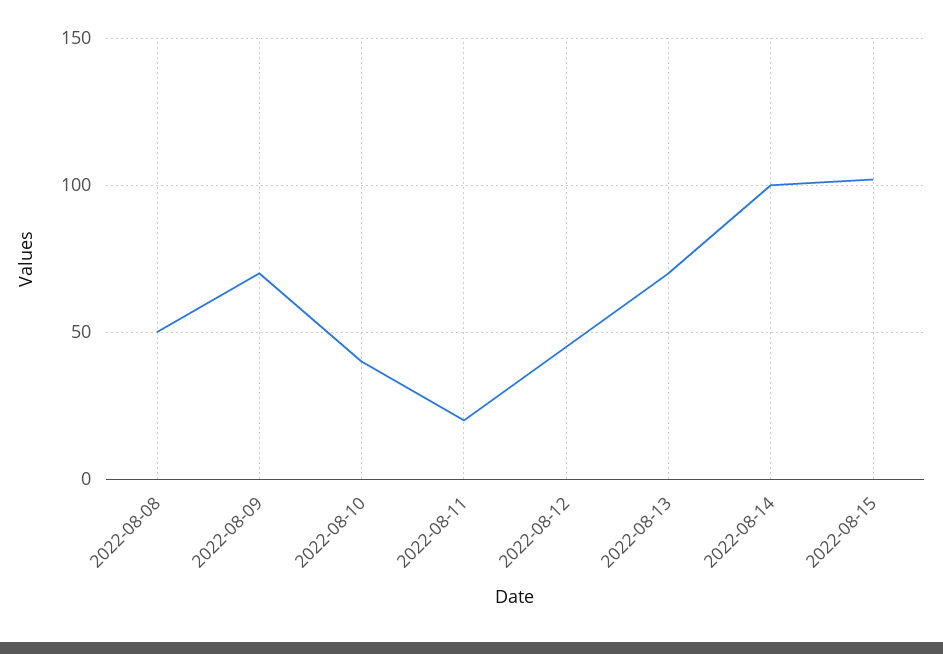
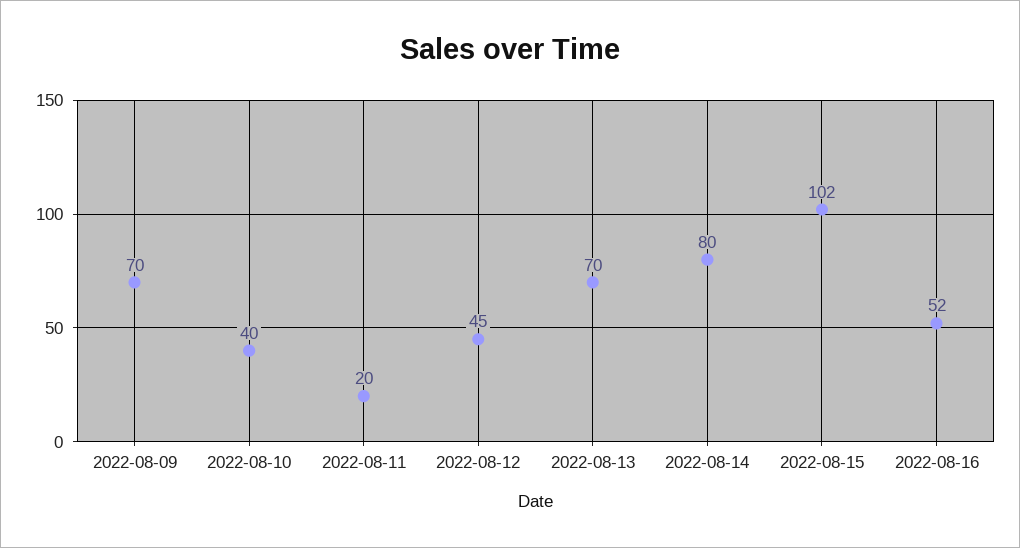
2022-08-08: 50 -> none
2022-08-14: 100 -> 80
2022-08-16: none -> 52

